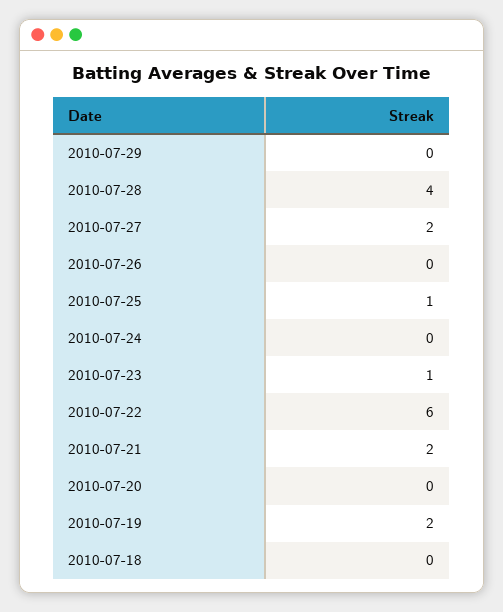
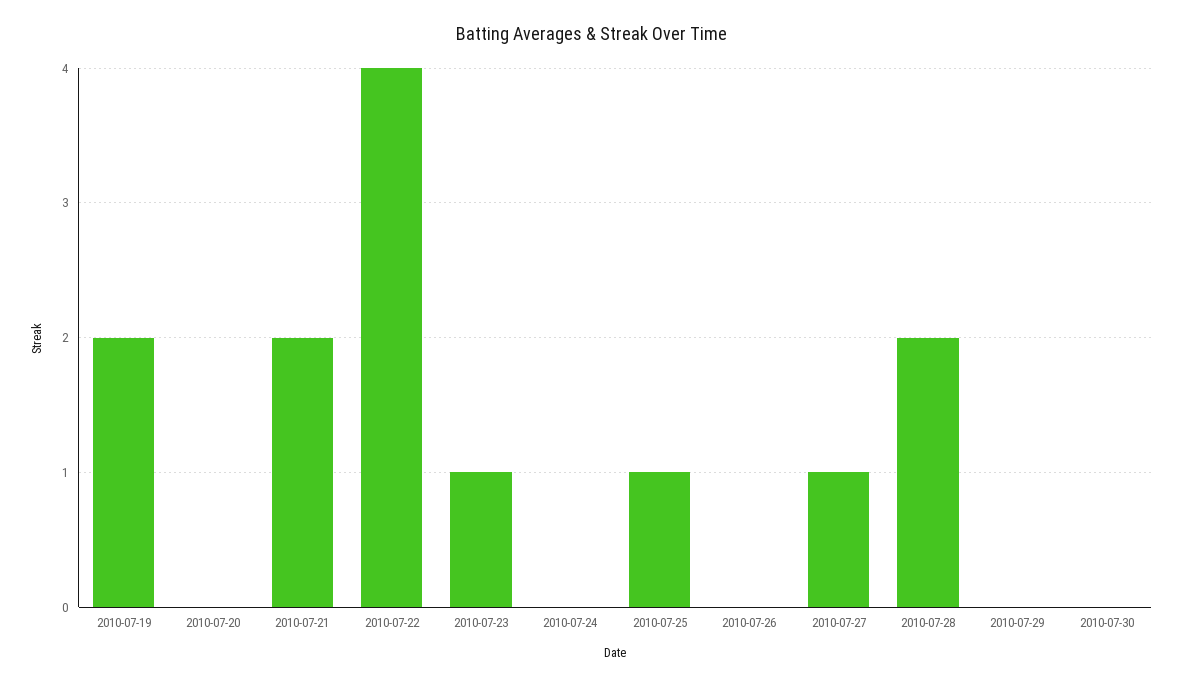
2010-07-28: 4 -> 2
2010-07-27: 2 -> 1
2010-07-22: 6 -> 4
2010-07-18: 0 -> none
2010-07-30: none -> 0

